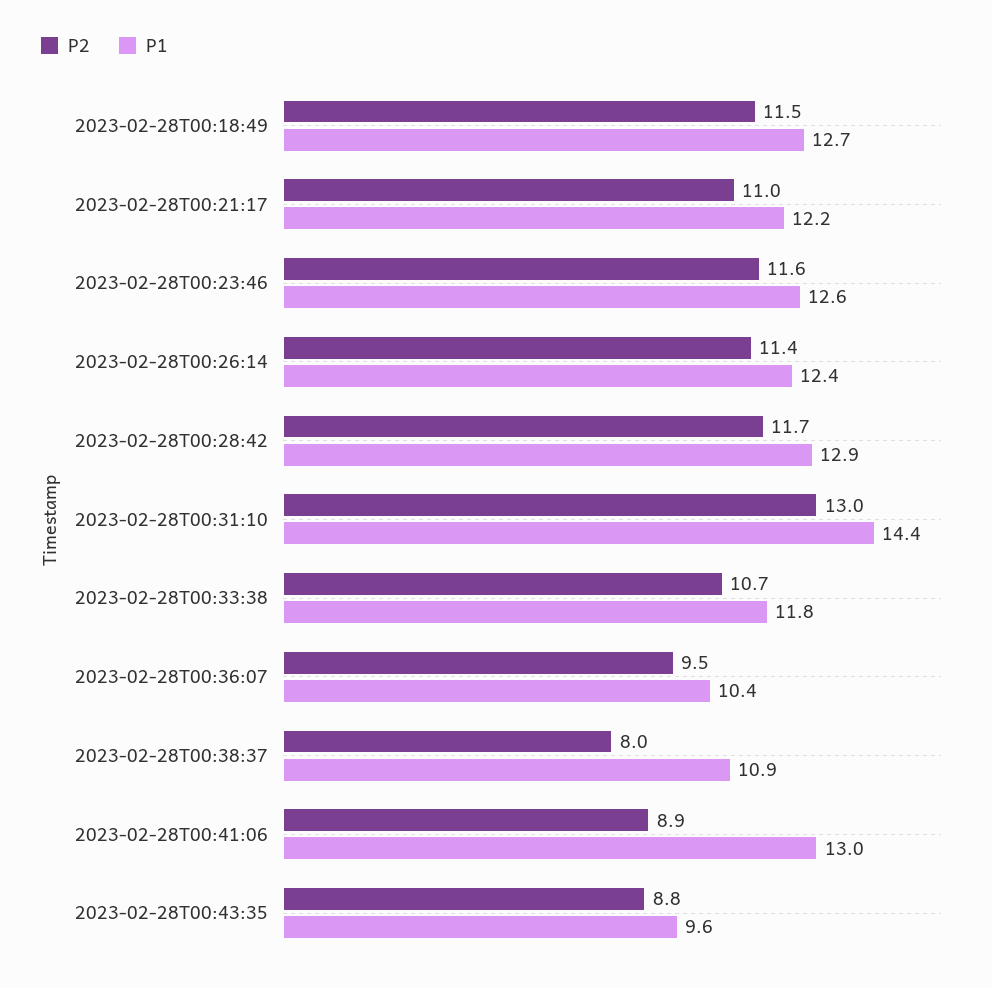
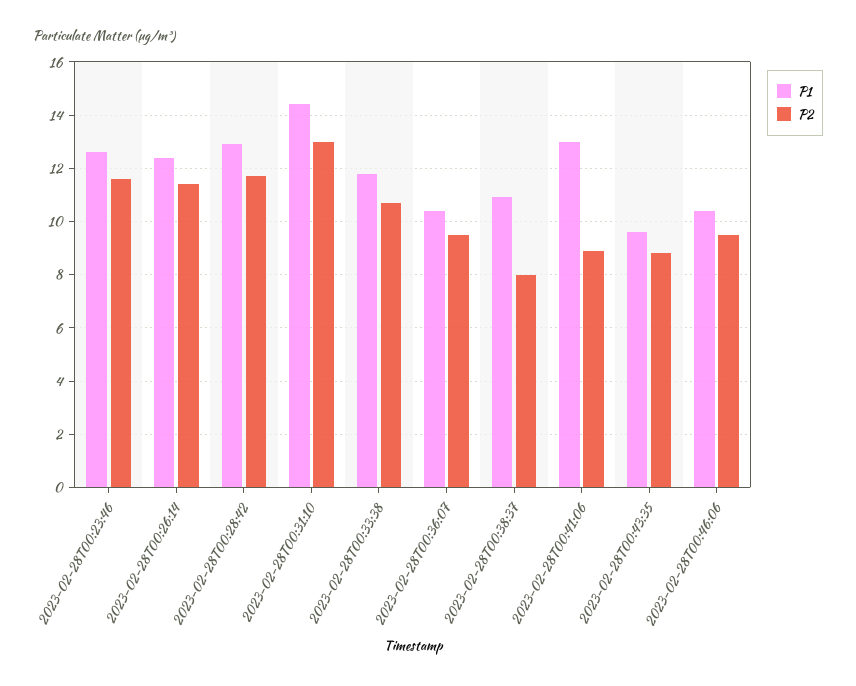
P2, 2023-02-28T00:18:49: 11.5 -> none
P1, 2023-02-28T00:18:49: 12.7 -> none
P2, 2023-02-28T00:21:17: 11 -> none
P1, 2023-02-28T00:21:17: 12.2 -> none
P1, 2023-02-28T00:46:06: none -> 10.5
P2, 2023-02-28T00:46:06: none -> 9.5

